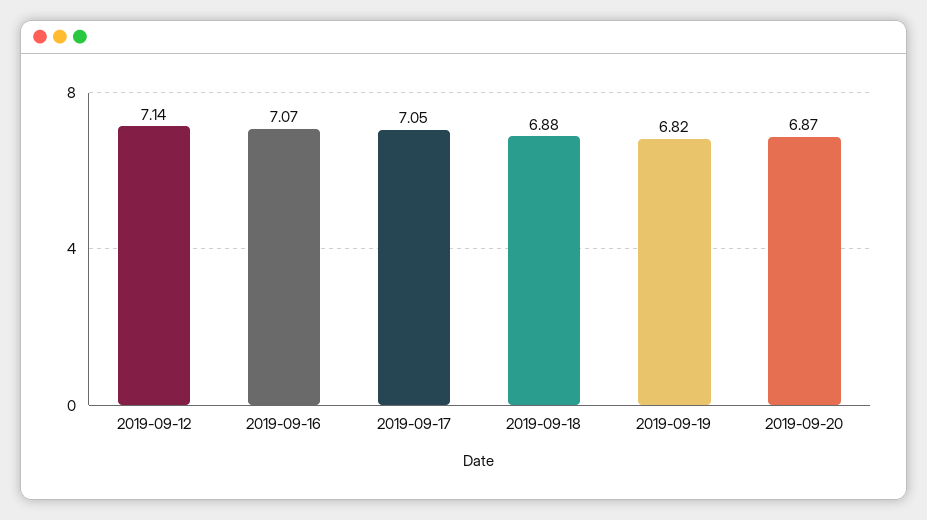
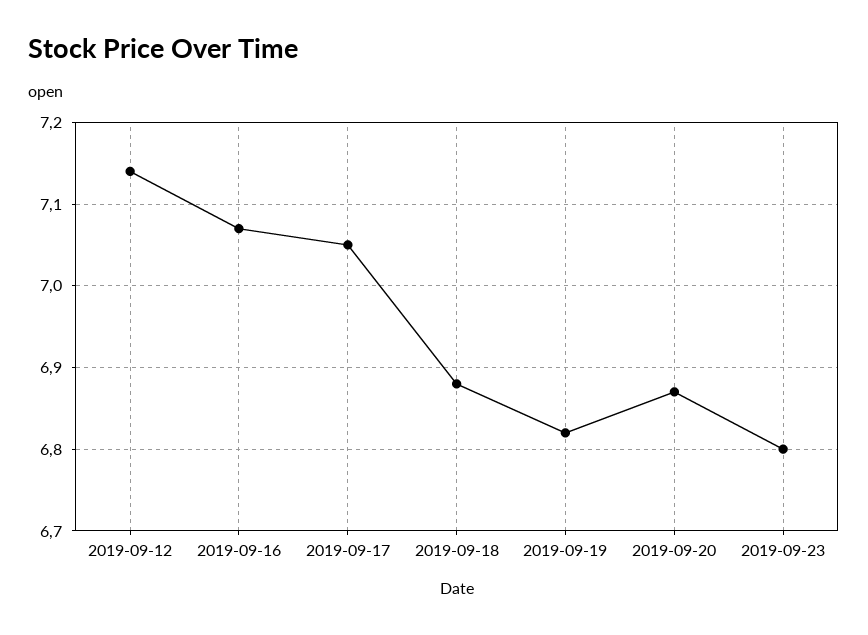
2019-09-23: none -> 6.8

